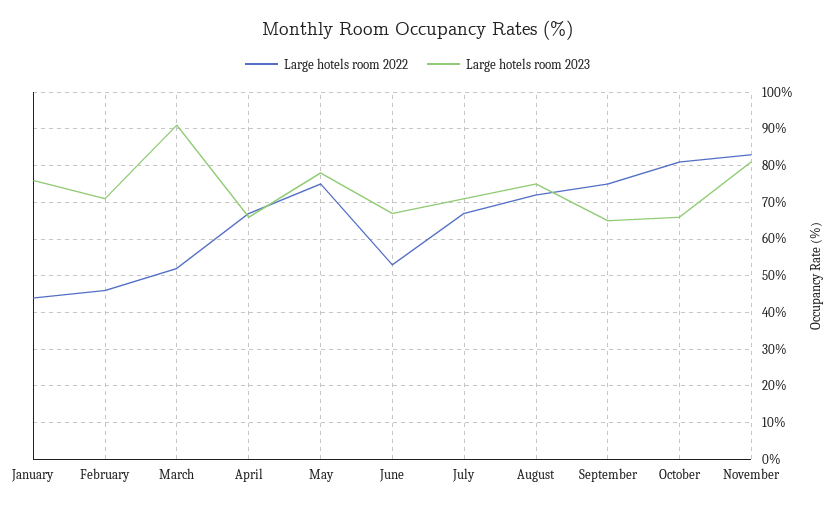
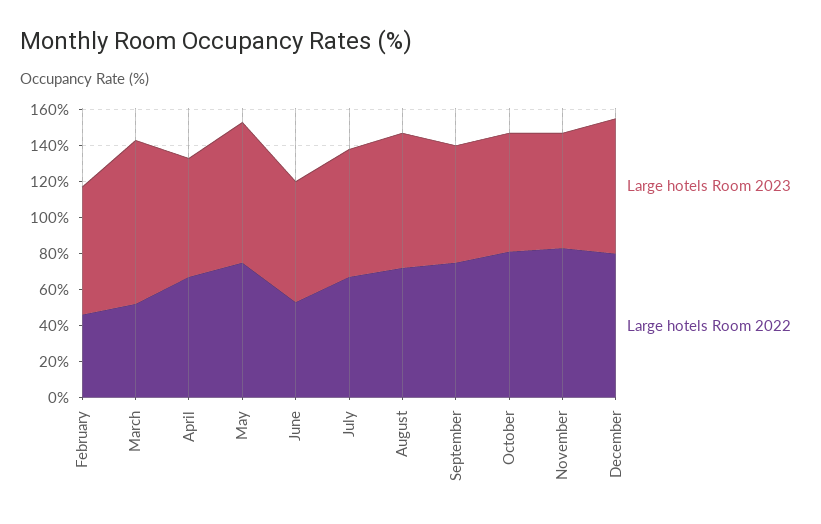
Large hotels room 2022, January: 45 -> none
Large hotels room 2023, January: 75 -> none
Large hotels room 2023, November: 80 -> 65
Large hotels room 2023, December: none -> 75
Large hotels room 2022, December: none -> 80

